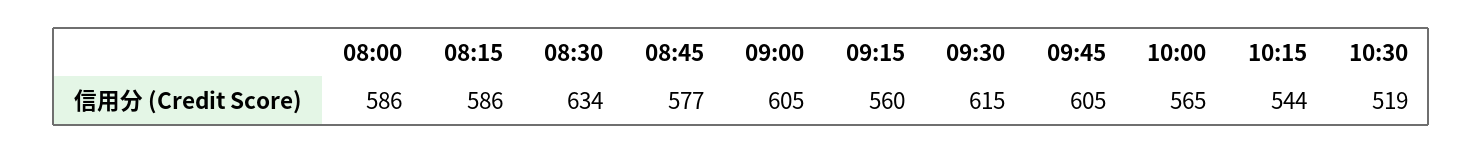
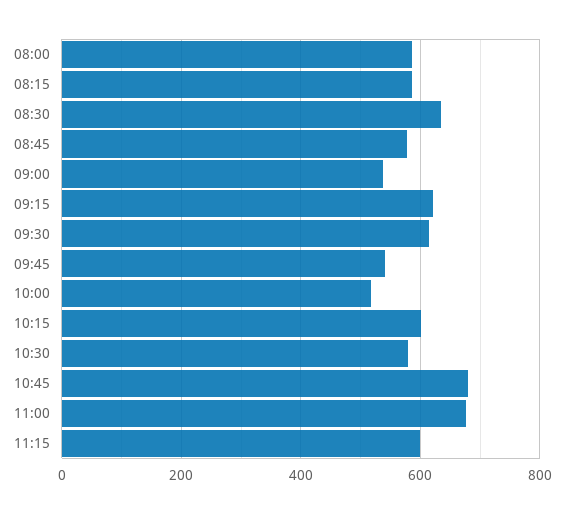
09:00: 605 -> 540
09:15: 560 -> 620
09:45: 605 -> 540
10:00: 565 -> 520
10:15: 544 -> 600
10:30: 519 -> 580
10:45: none -> 680
11:00: none -> 680
11:15: none -> 600

